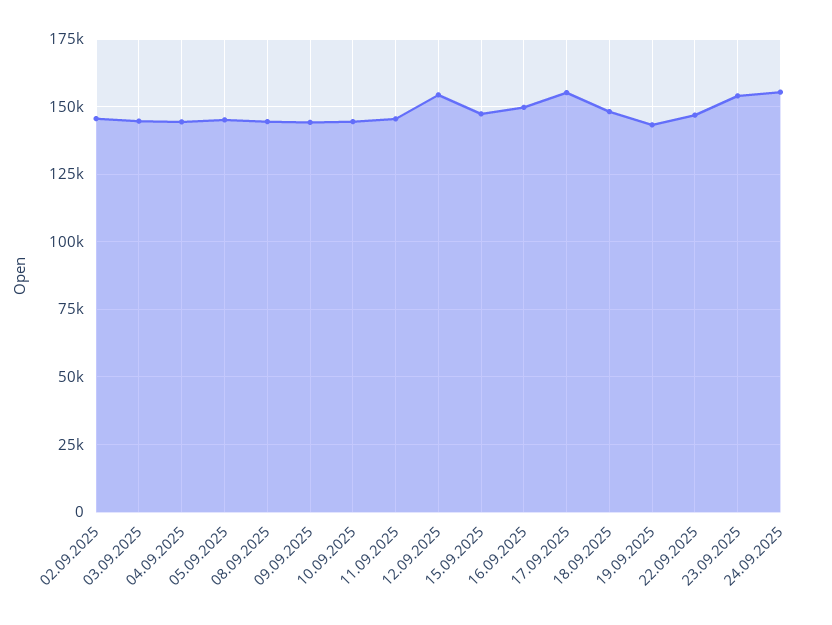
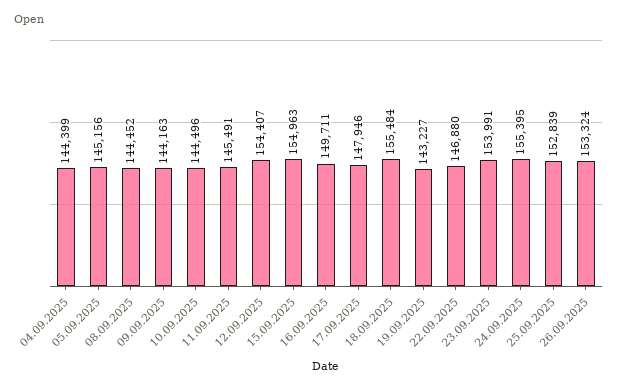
02.09.2025: 145000 -> none
03.09.2025: 145000 -> none
15.09.2025: 147500 -> 154963
17.09.2025: 155000 -> 147946
18.09.2025: 147500 -> 155484
25.09.2025: none -> 152839
26.09.2025: none -> 153324

